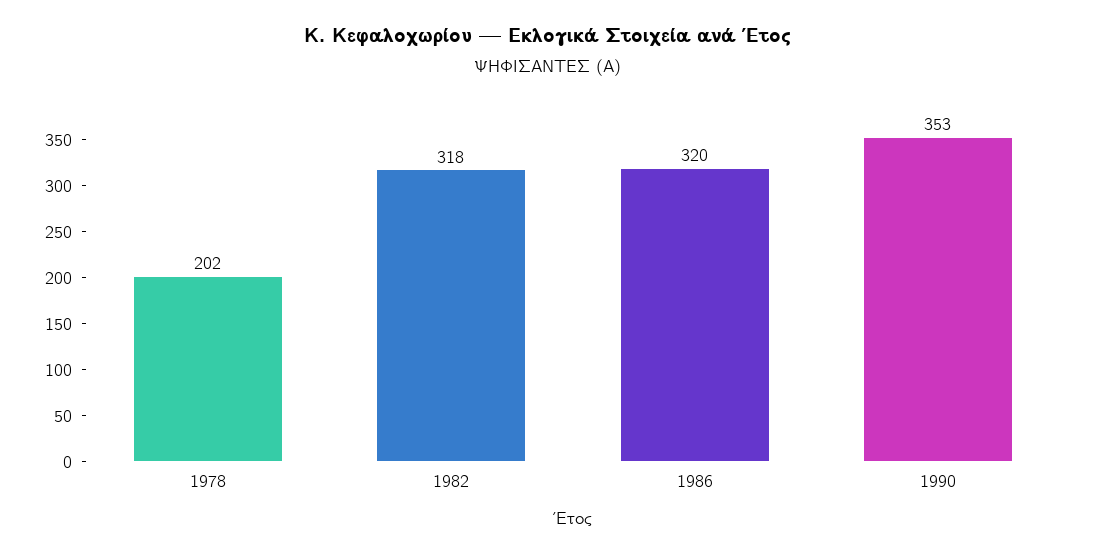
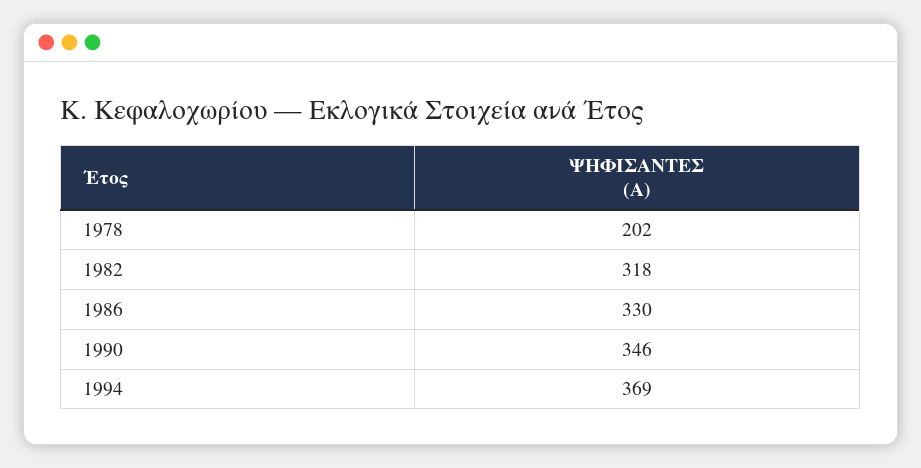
1986: 320 -> 330
1990: 353 -> 346
1994: none -> 369

